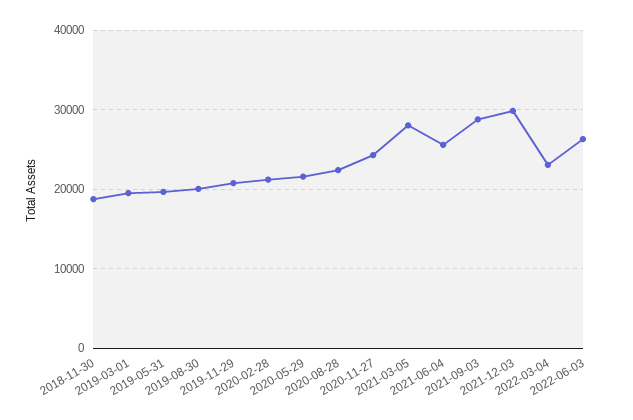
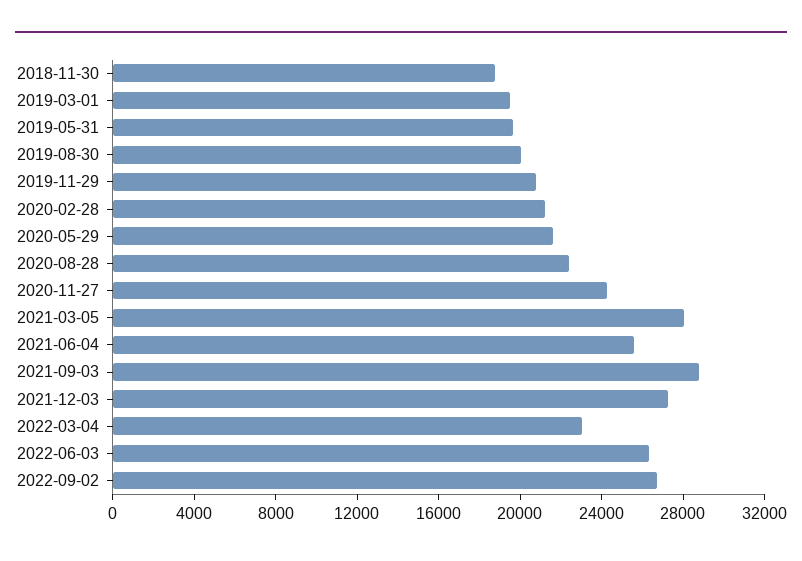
2021-12-03: 30000 -> 27000
2022-09-02: none -> 27000

